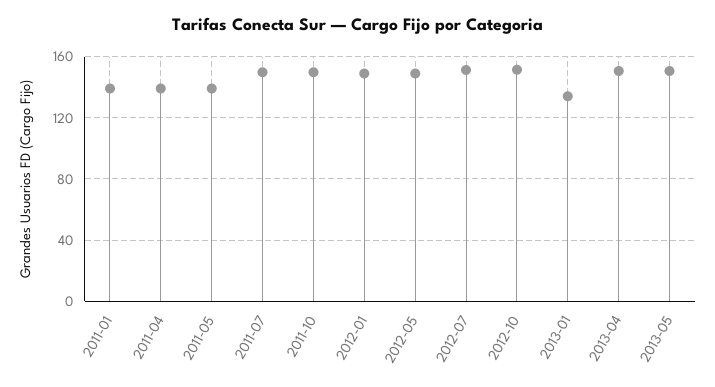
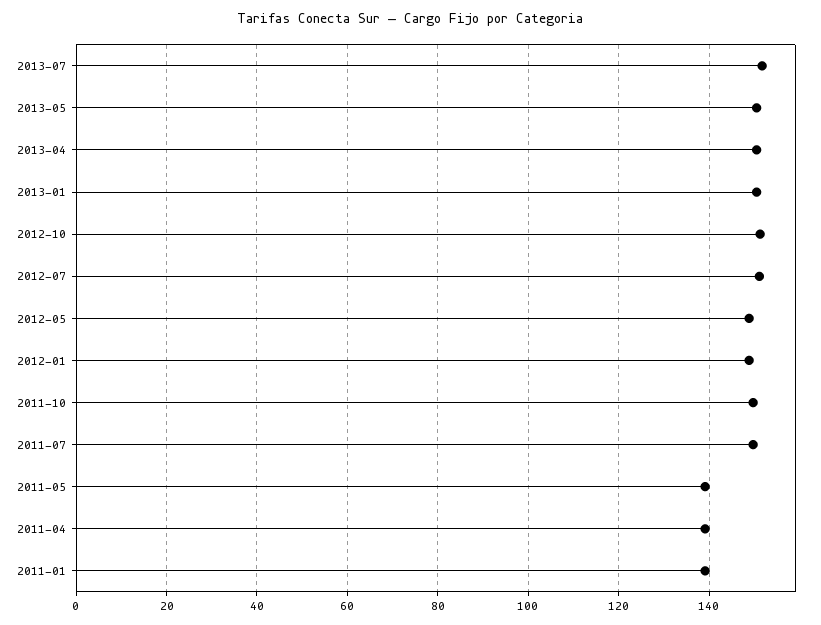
2013-01: 135 -> 150
2013-07: none -> 152

